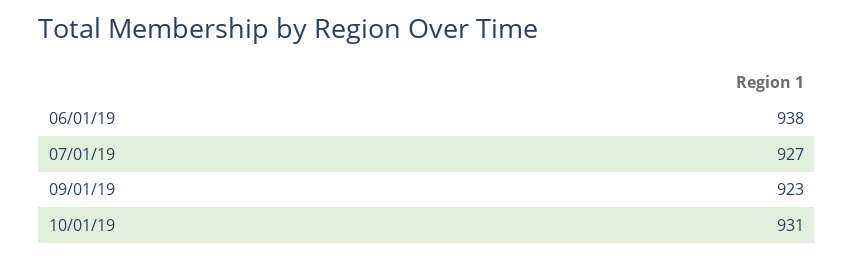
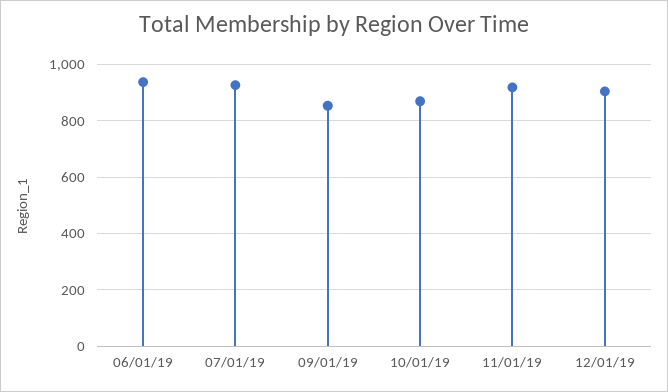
09/01/19: 923 -> 850
10/01/19: 931 -> 875
11/01/19: none -> 925
12/01/19: none -> 900

